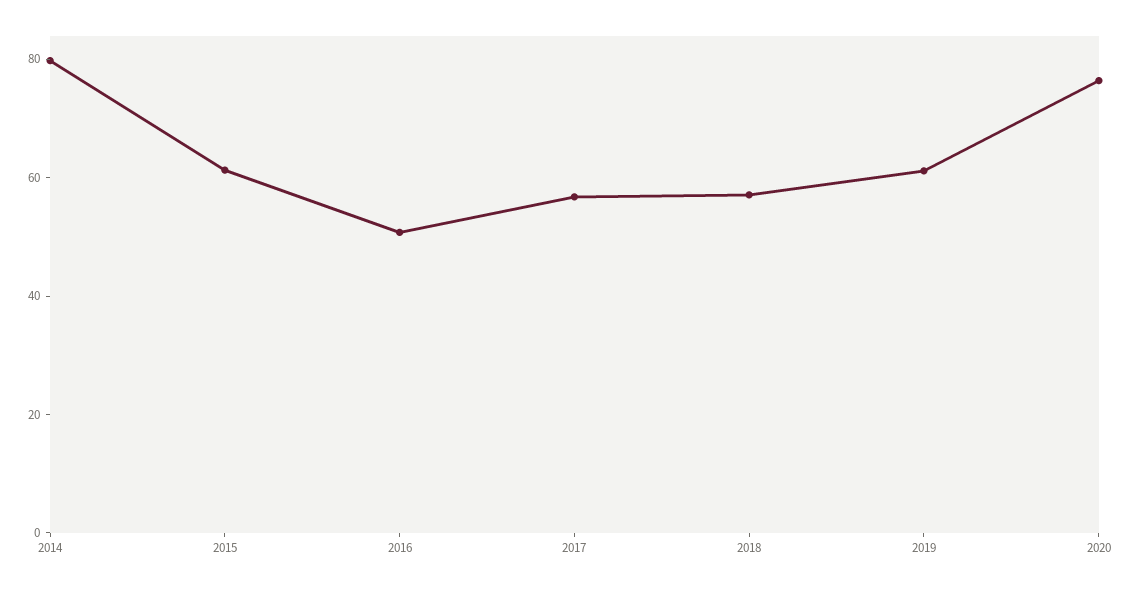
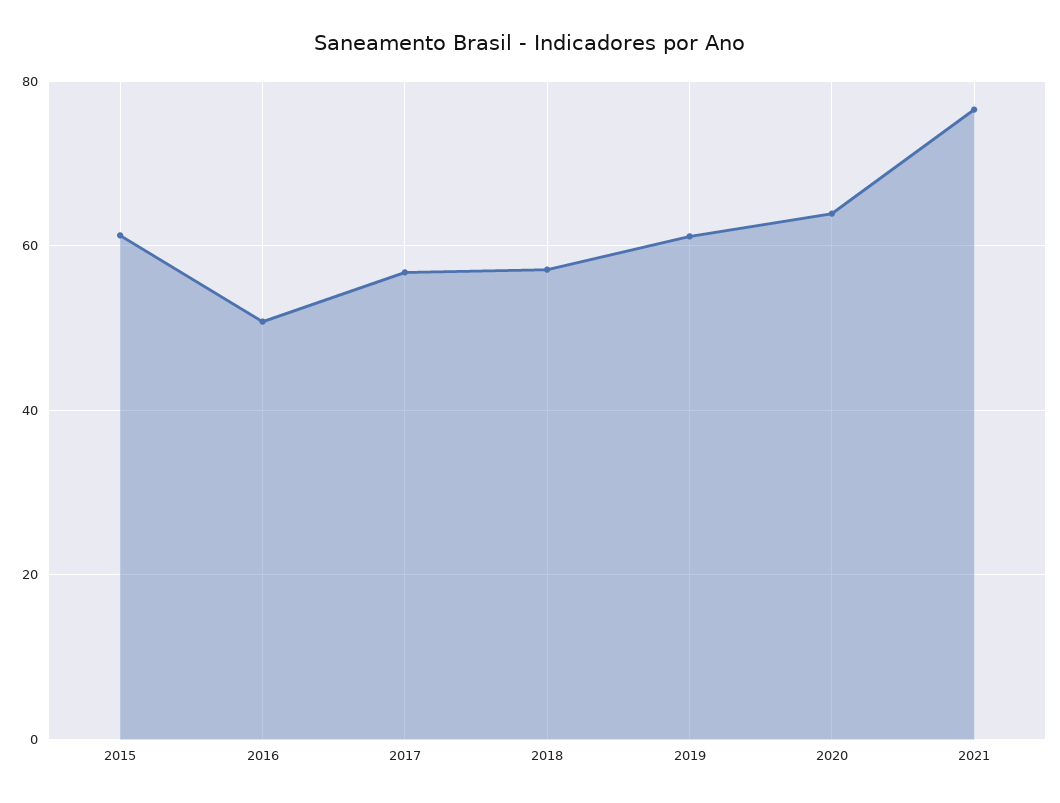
2014: 80 -> none
2020: 75 -> 64
2021: none -> 76

